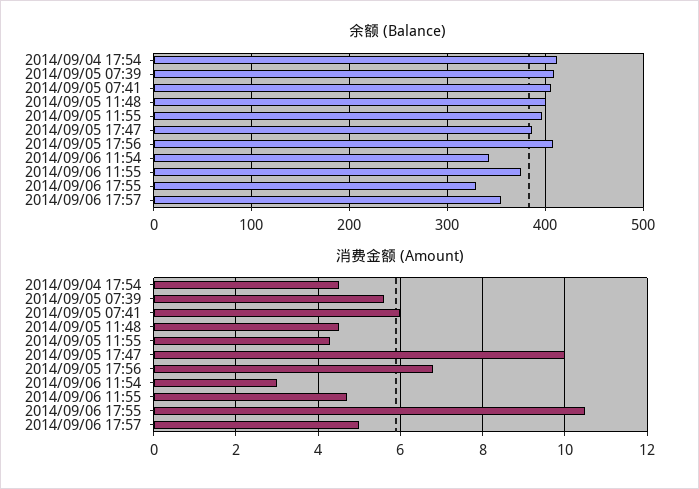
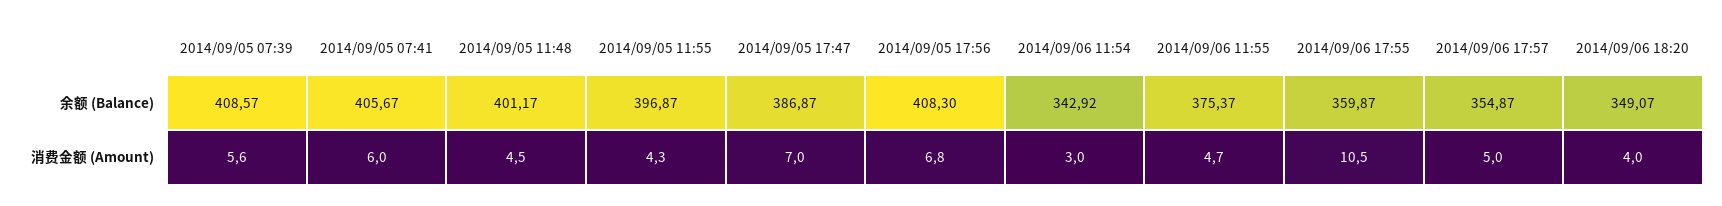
余额 (Balance), 2014/09/04 17:54: 410 -> none
余额 (Balance), 2014/09/06 17:55: 330 -> 359.87
消费金额 (Amount), 2014/09/04 17:54: 4.5 -> none
消费金额 (Amount), 2014/09/05 17:47: 10 -> 7
余额 (Balance), 2014/09/06 18:20: none -> 349.07
消费金额 (Amount), 2014/09/06 18:20: none -> 4

